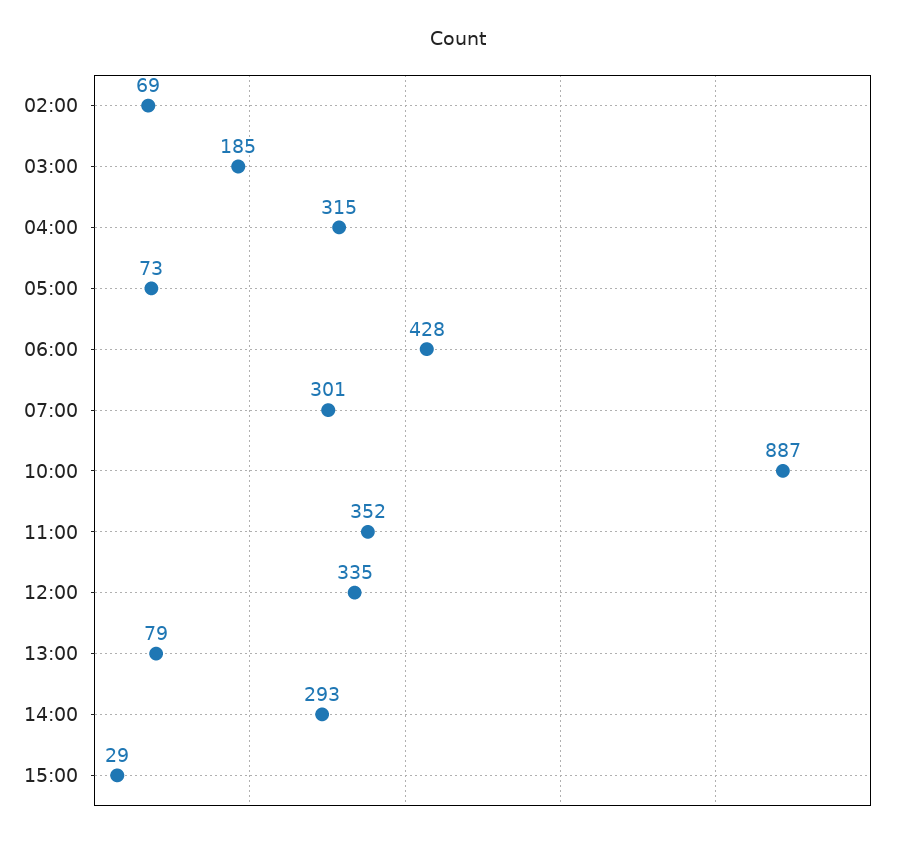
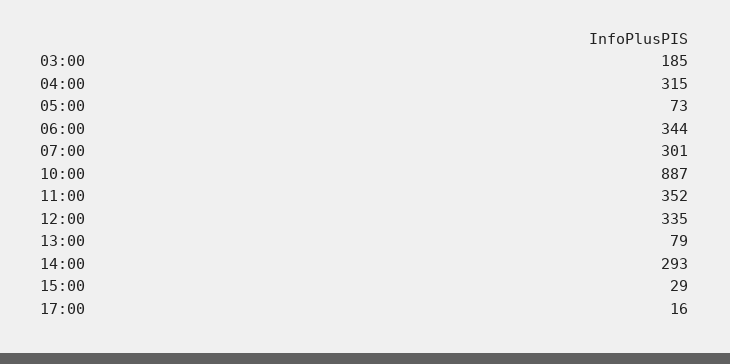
02:00: 69 -> none
06:00: 428 -> 344
17:00: none -> 16

